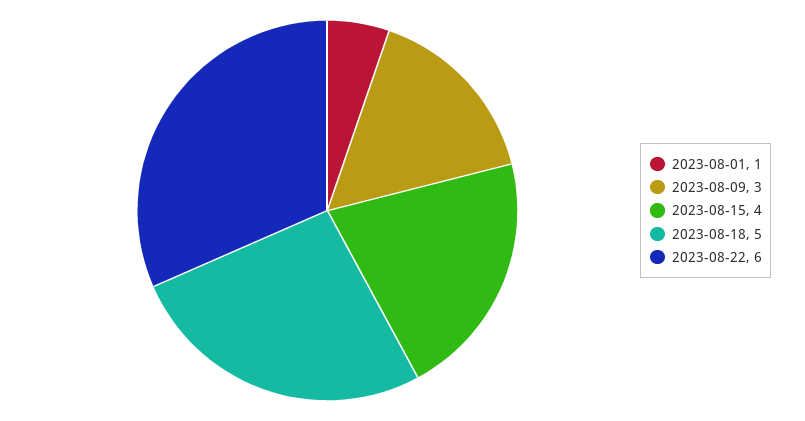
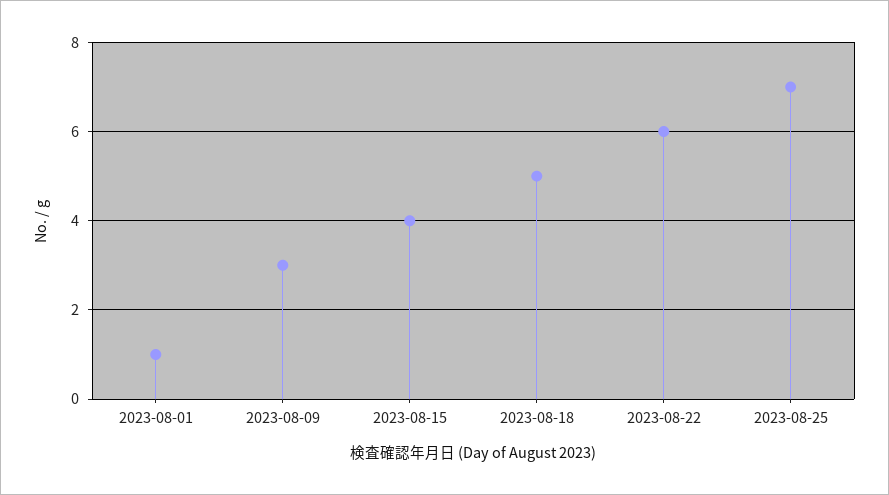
2023-08-25: none -> 7

